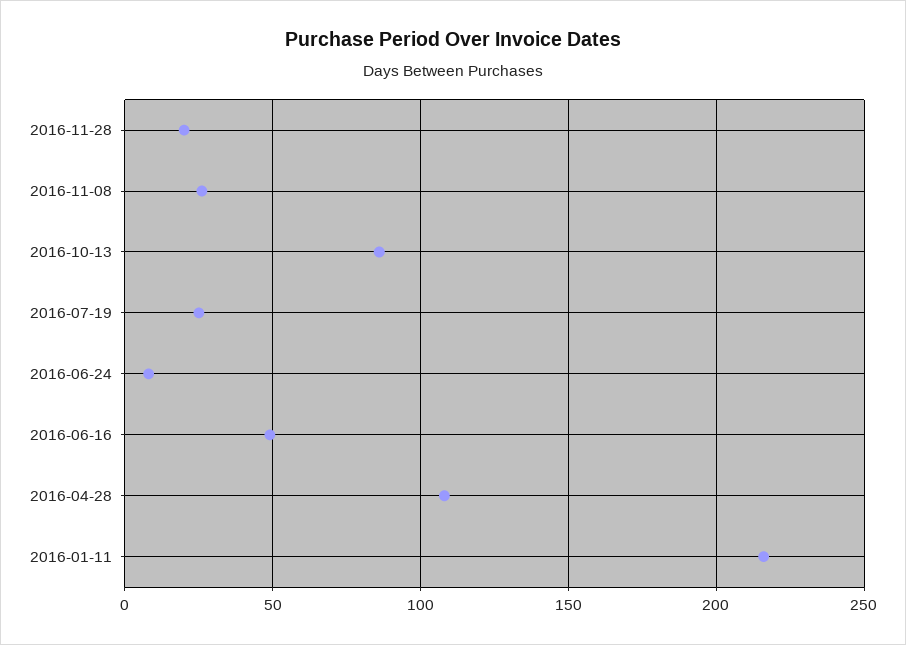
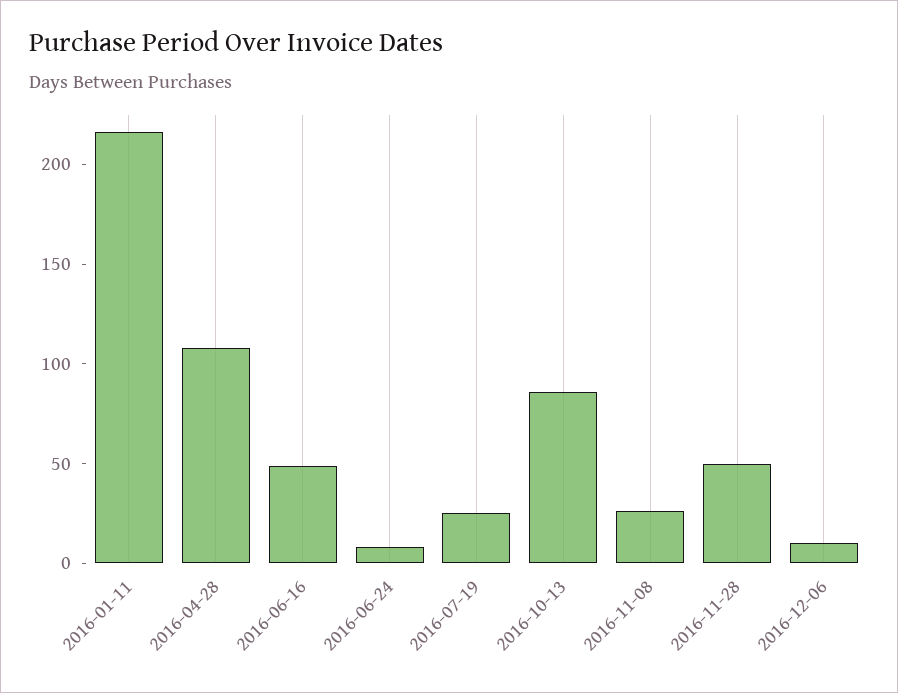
2016-11-28: 20 -> 50
2016-12-06: none -> 10

